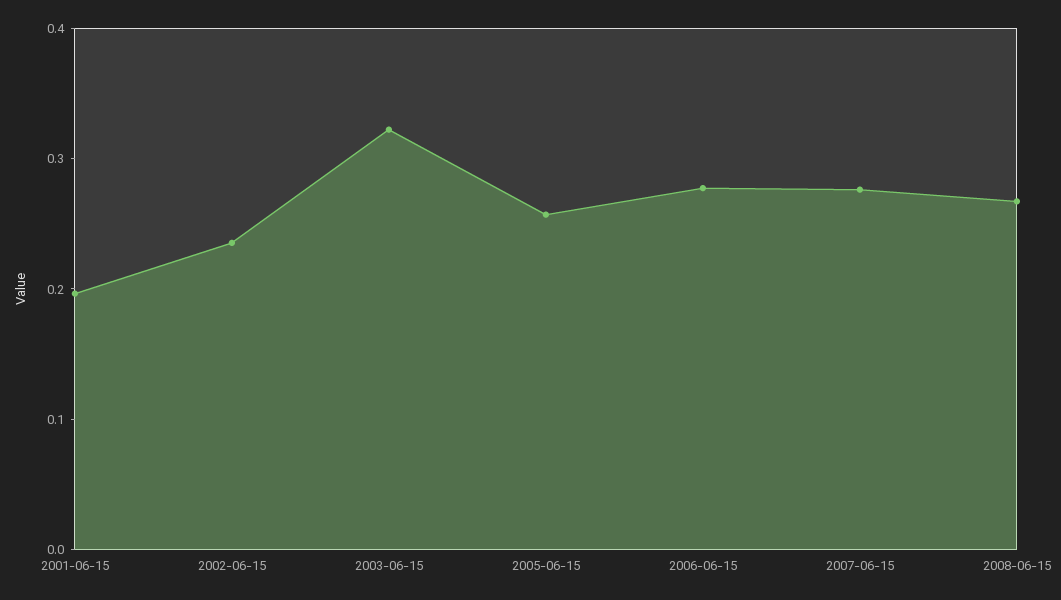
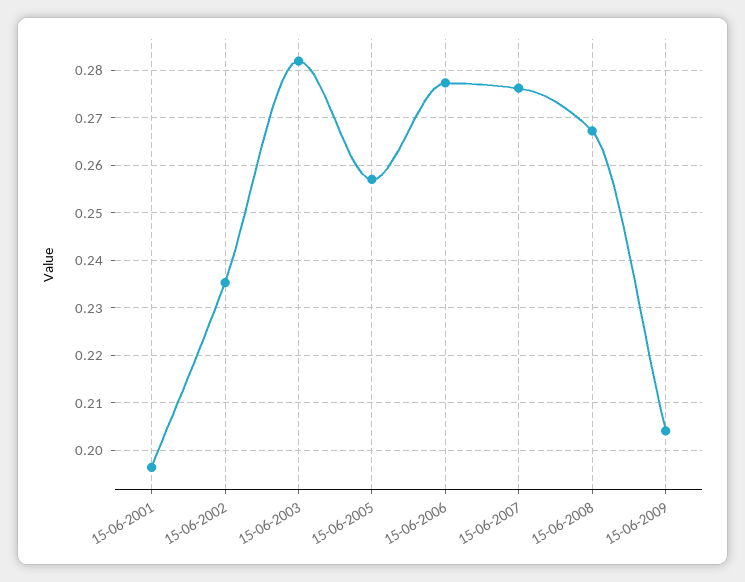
2003-06-15: 0.32 -> 0.282
15-06-2009: none -> 0.204

